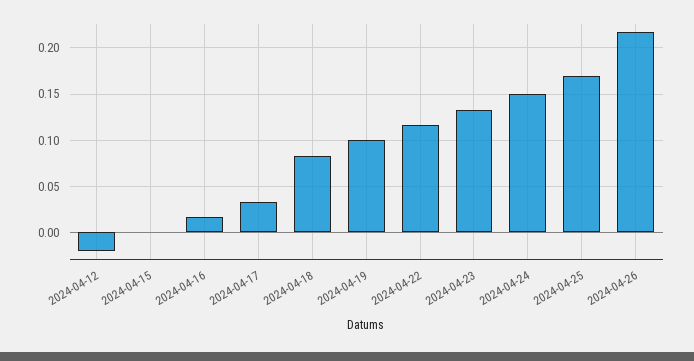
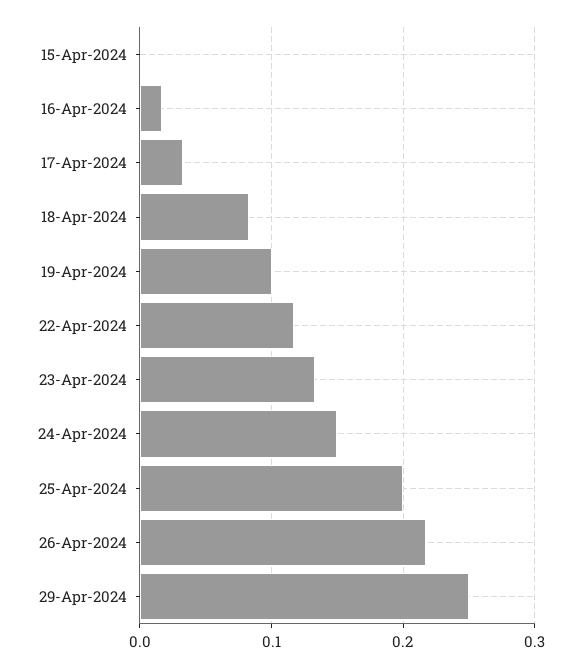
2024-04-12: -0.02 -> none
2024-04-25: 0.17 -> 0.2
29-Apr-2024: none -> 0.25

